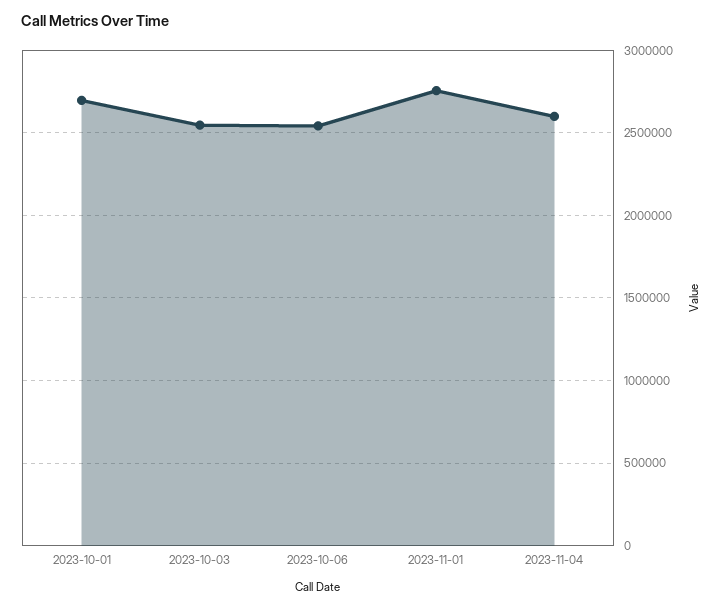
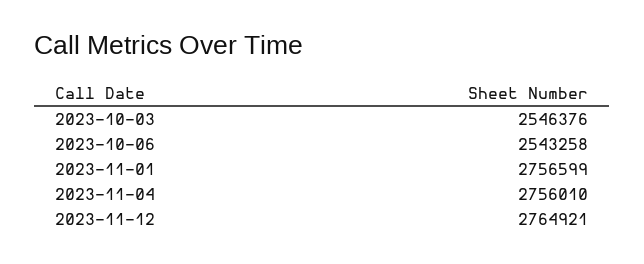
2023-10-01: 2700000 -> none
2023-11-04: 2600000 -> 2756010
2023-11-12: none -> 2764921

